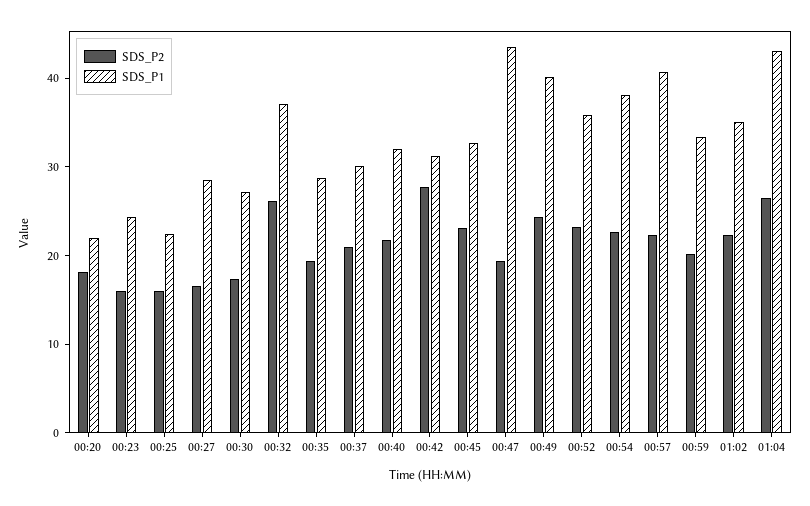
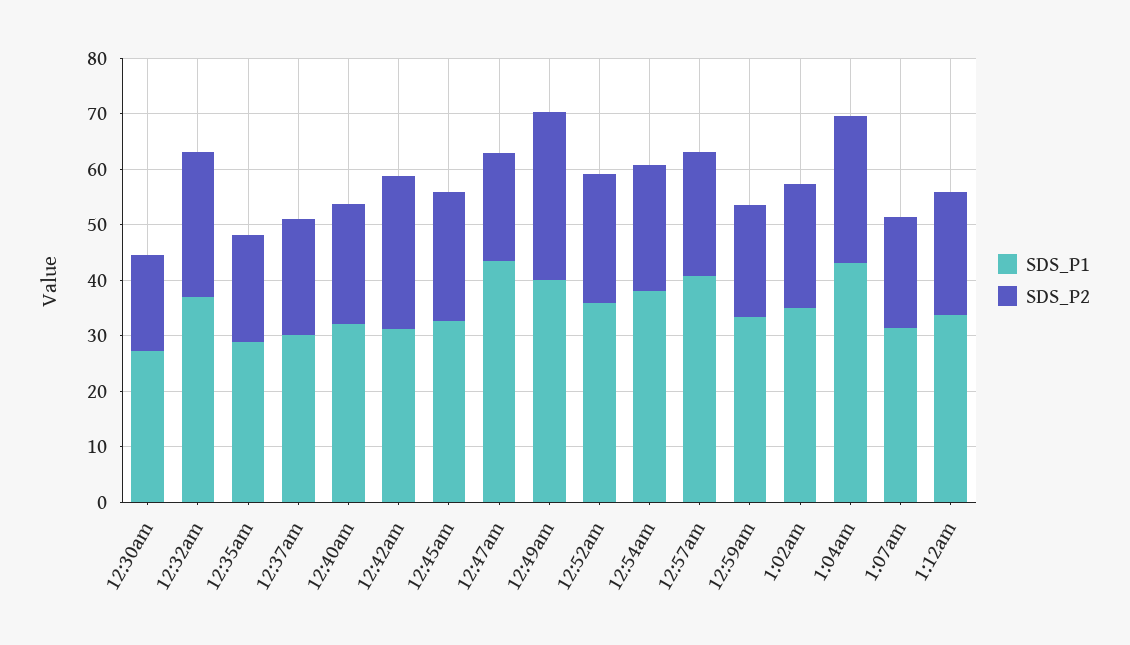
SDS_P2, 00:20: 18 -> none
SDS_P1, 00:20: 22 -> none
SDS_P2, 00:23: 16 -> none
SDS_P1, 00:23: 24 -> none
SDS_P2, 00:25: 16 -> none
SDS_P1, 00:25: 22 -> none
SDS_P2, 00:27: 16 -> none
SDS_P1, 00:27: 28 -> none
SDS_P2, 00:49: 24 -> 30
SDS_P1, 1:07am: none -> 32
SDS_P2, 1:07am: none -> 20
SDS_P1, 1:12am: none -> 34
SDS_P2, 1:12am: none -> 22

